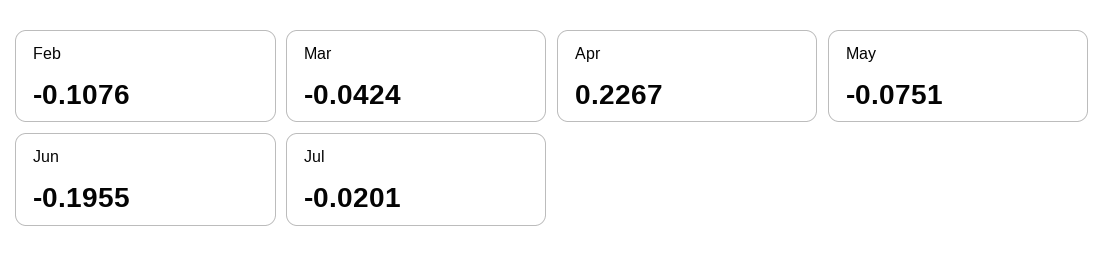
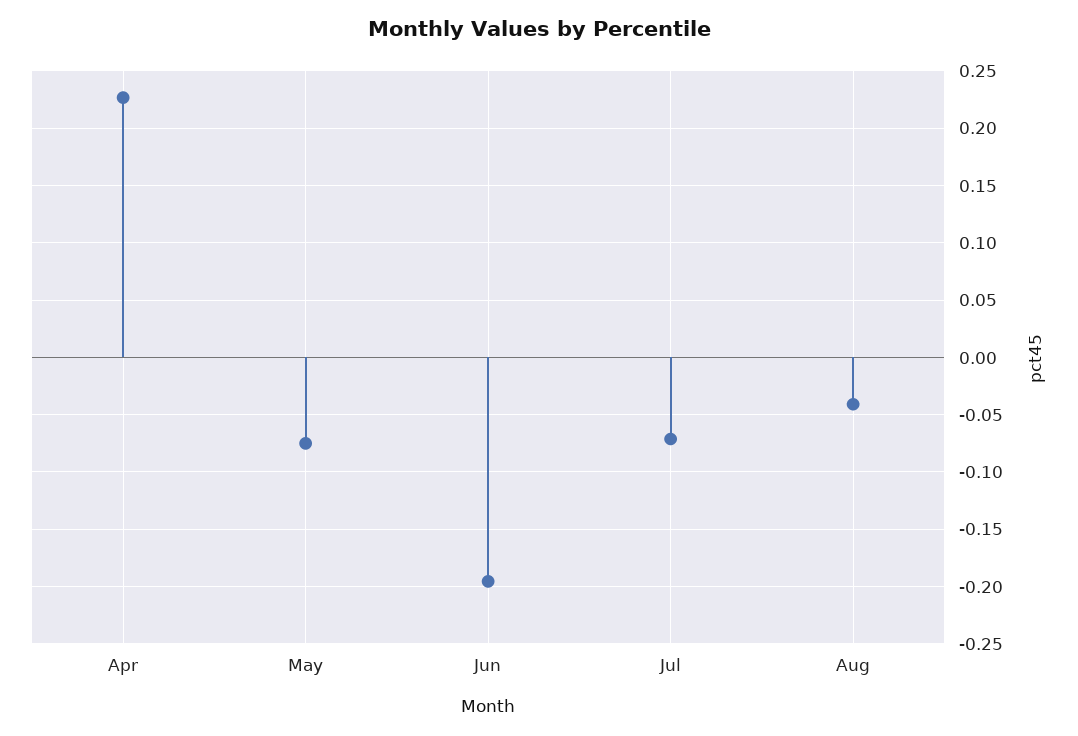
Feb: -0.1076 -> none
Mar: -0.0424 -> none
Jul: -0.0201 -> -0.07
Aug: none -> -0.04

